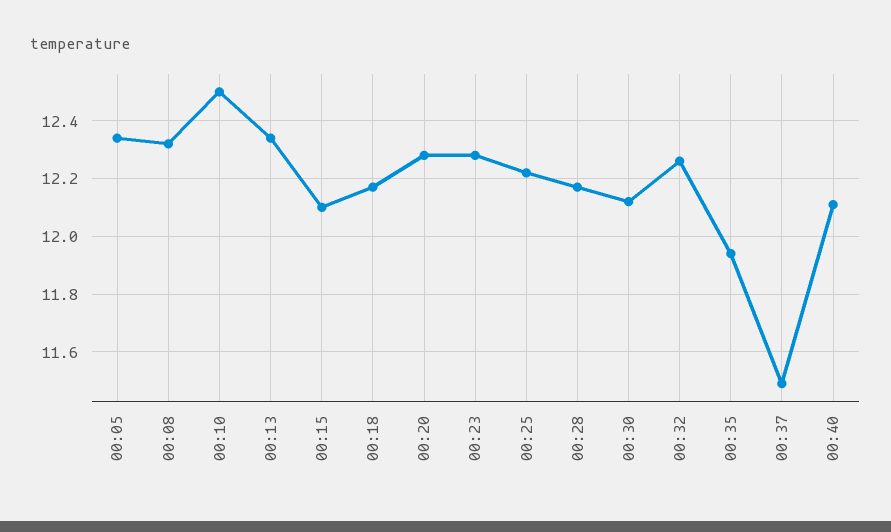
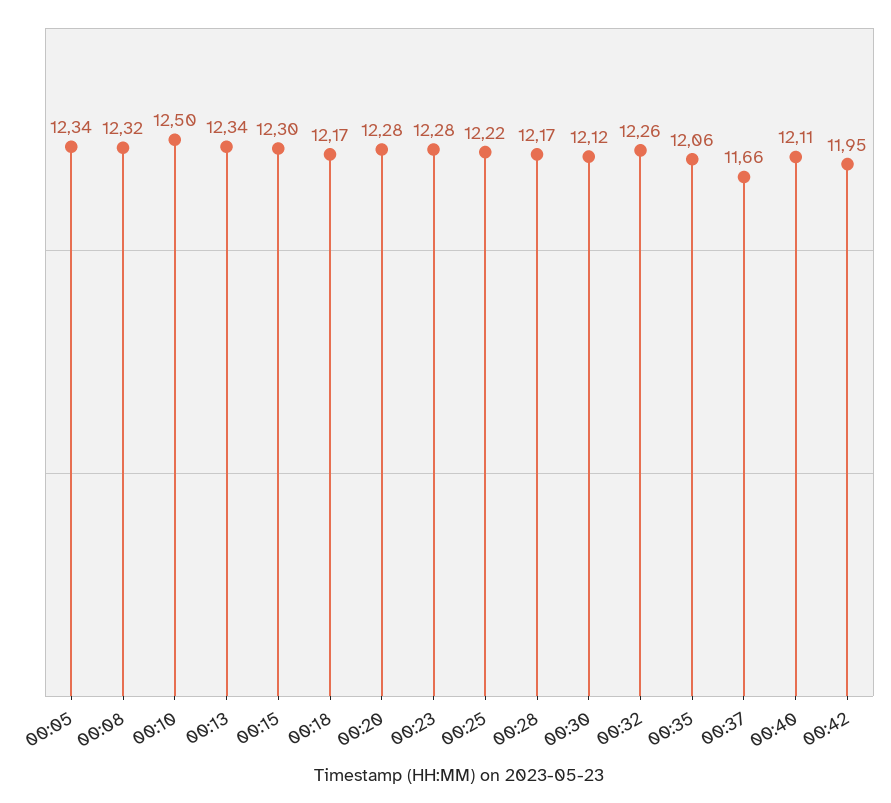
00:15: 12.1 -> 12.3
00:35: 11.95 -> 12.06
00:37: 11.5 -> 11.66
00:42: none -> 11.95

